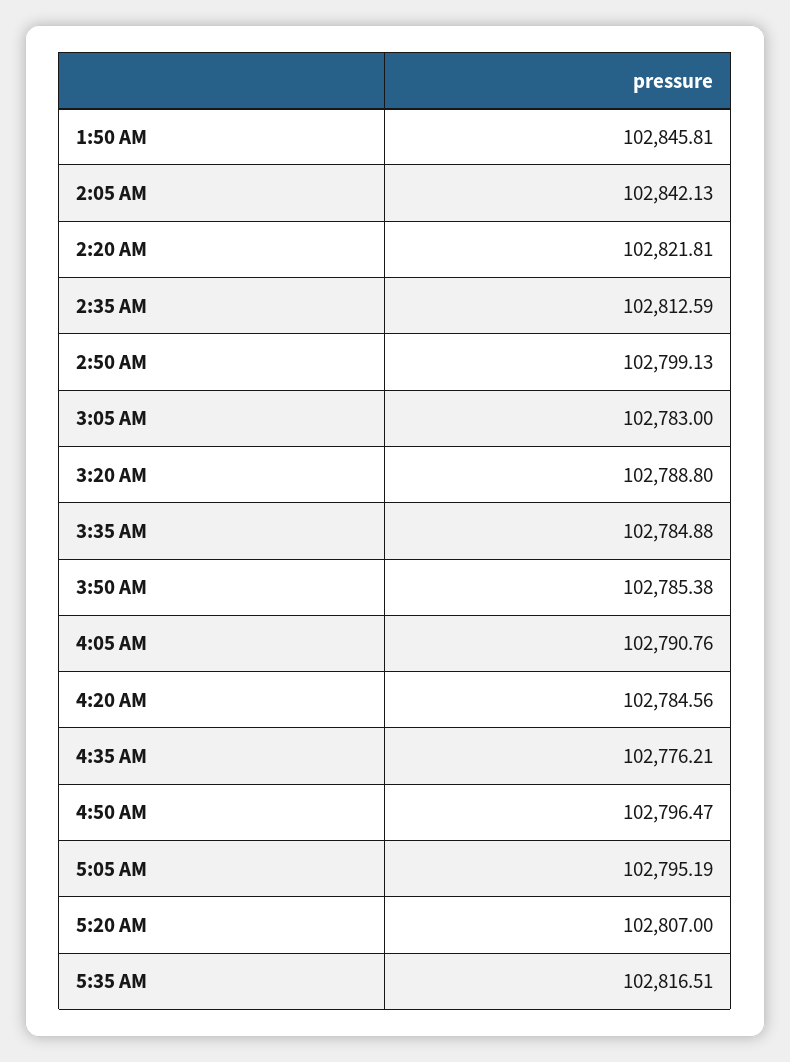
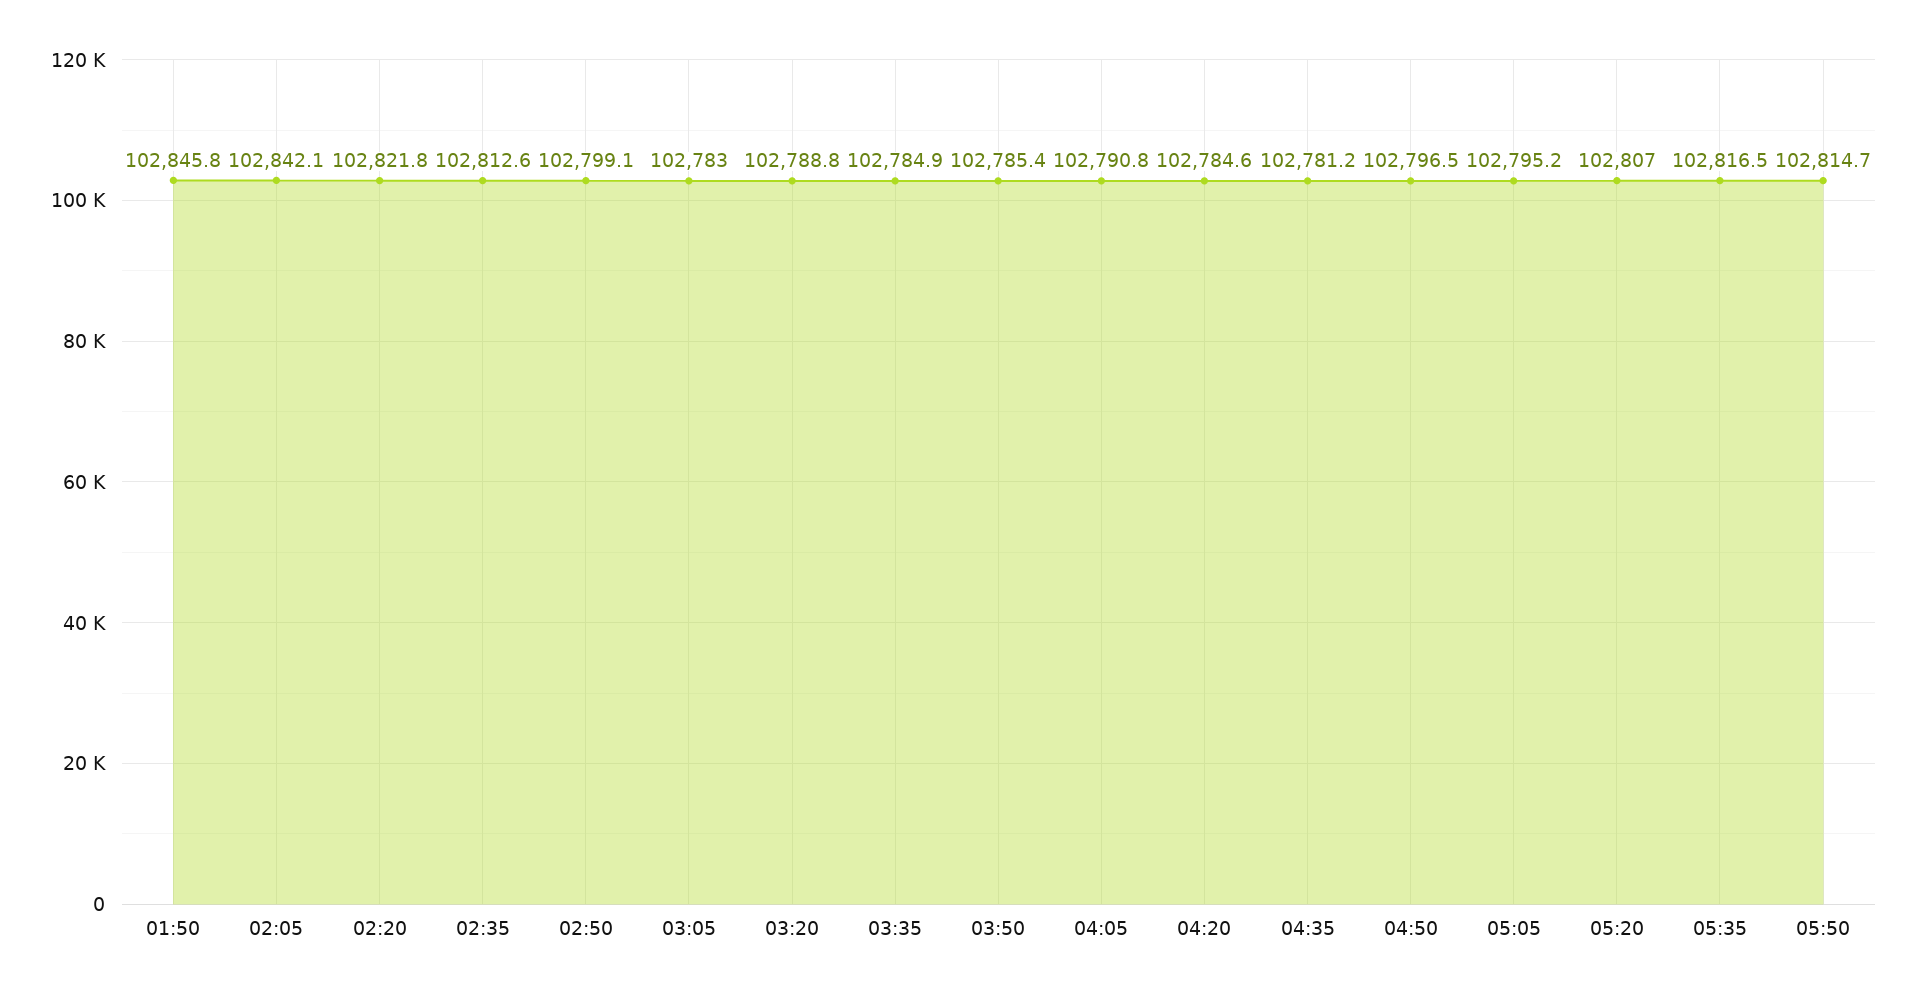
4:35 AM: 102776.21 -> 102781.2
05:50: none -> 102814.7

